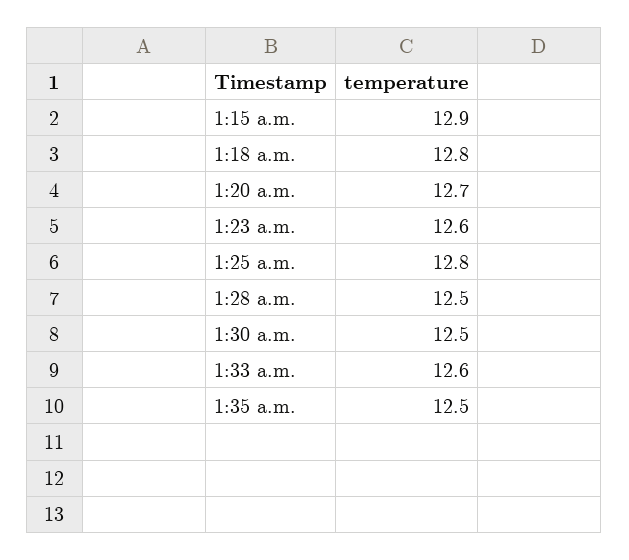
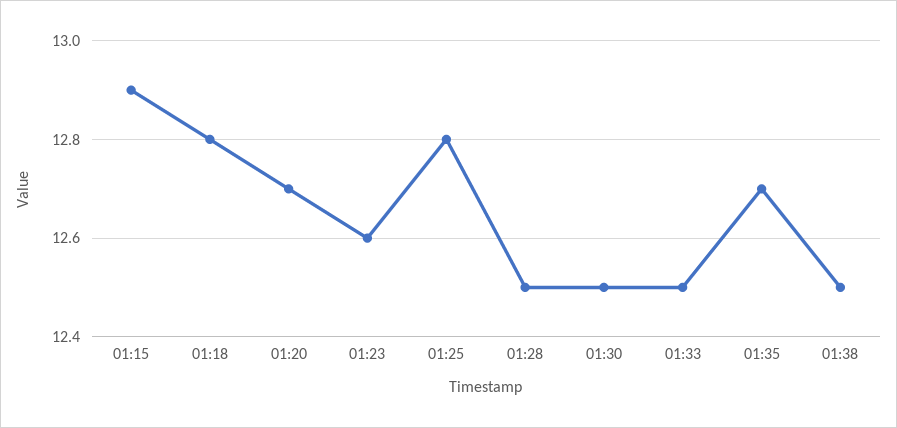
1:33 a.m.: 12.6 -> 12.5
1:35 a.m.: 12.5 -> 12.7
01:38: none -> 12.5

